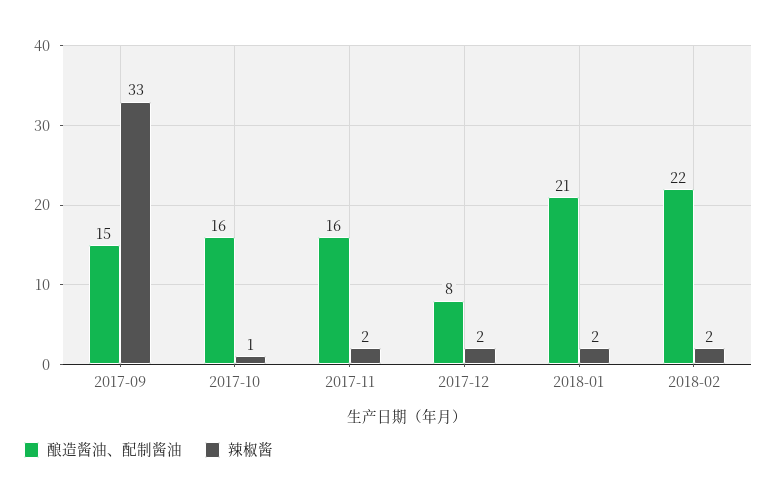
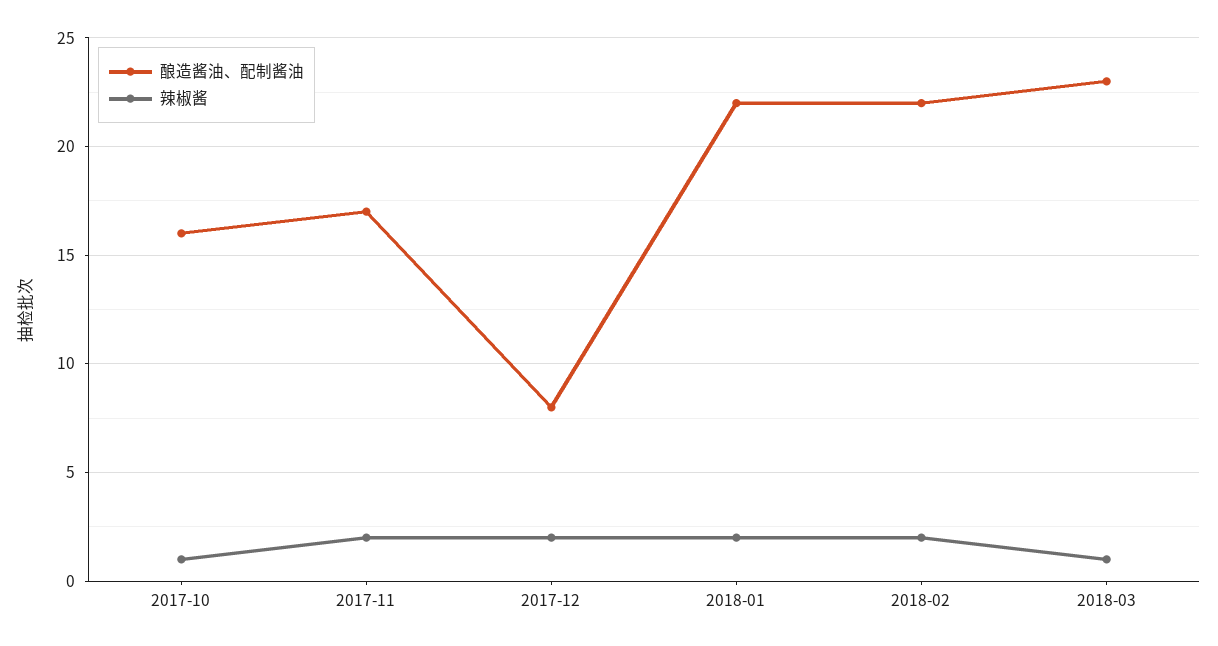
酿造酱油、配制酱油, 2017-09: 15 -> none
辣椒酱, 2017-09: 33 -> none
酿造酱油、配制酱油, 2017-11: 16 -> 17
酿造酱油、配制酱油, 2018-01: 21 -> 22
酿造酱油、配制酱油, 2018-03: none -> 23
辣椒酱, 2018-03: none -> 1

